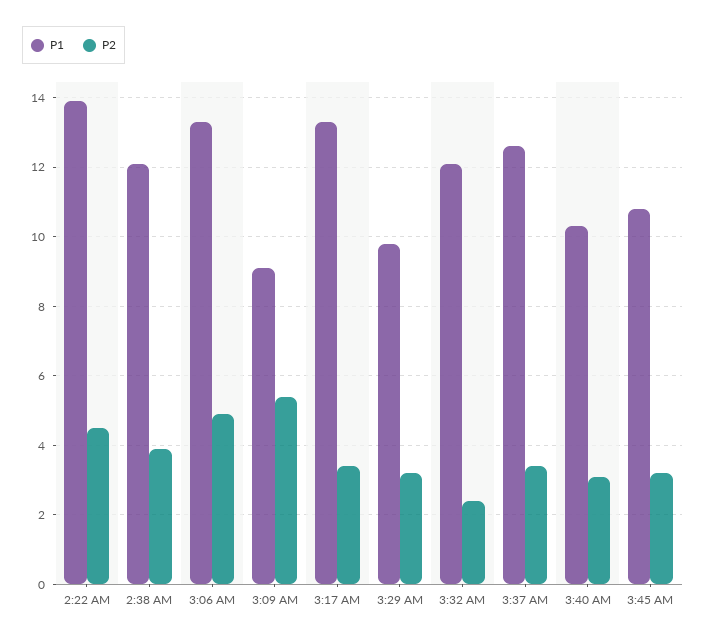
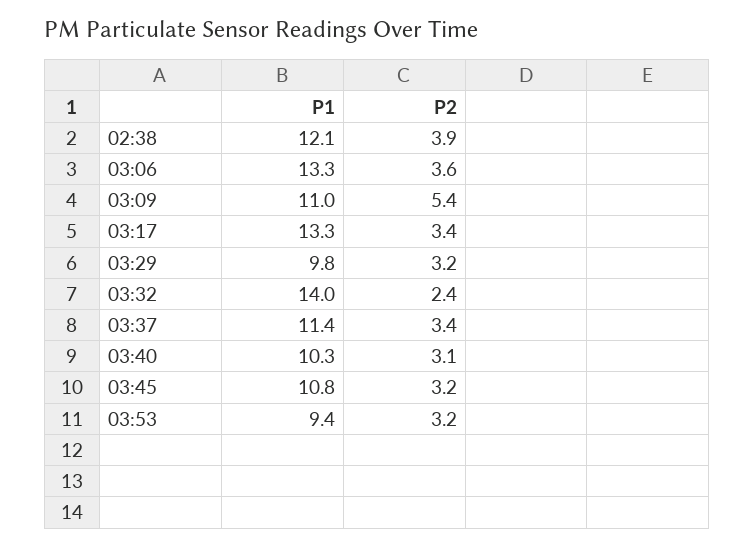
P1, 2:22 AM: 14 -> none
P2, 2:22 AM: 4.5 -> none
P2, 3:06 AM: 5 -> 3.6
P1, 3:09 AM: 9 -> 11
P1, 3:32 AM: 12 -> 14
P1, 3:37 AM: 12.5 -> 11.4
P1, 03:53: none -> 9.4
P2, 03:53: none -> 3.2

